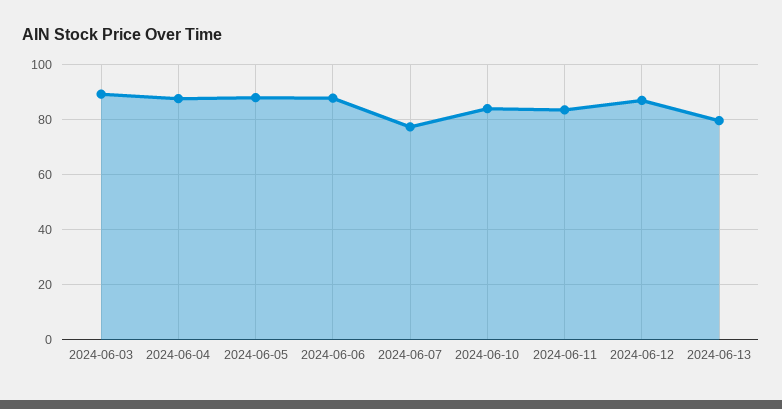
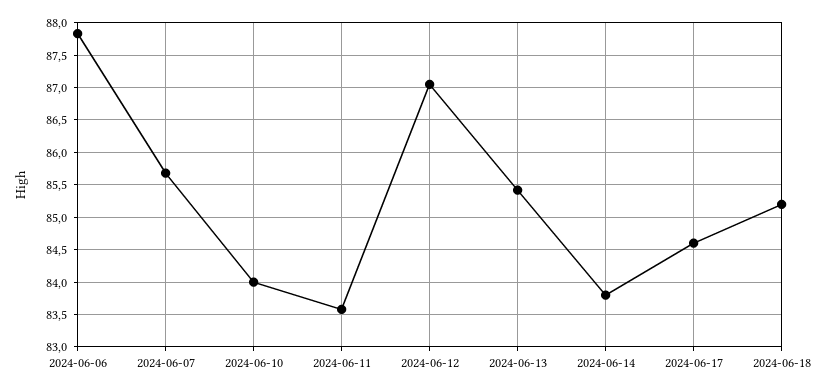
2024-06-03: 90 -> none
2024-06-04: 87.5 -> none
2024-06-05: 87.5 -> none
2024-06-07: 77.5 -> 85.7
2024-06-13: 80 -> 85.4
2024-06-14: none -> 83.8
2024-06-17: none -> 84.6
2024-06-18: none -> 85.2

